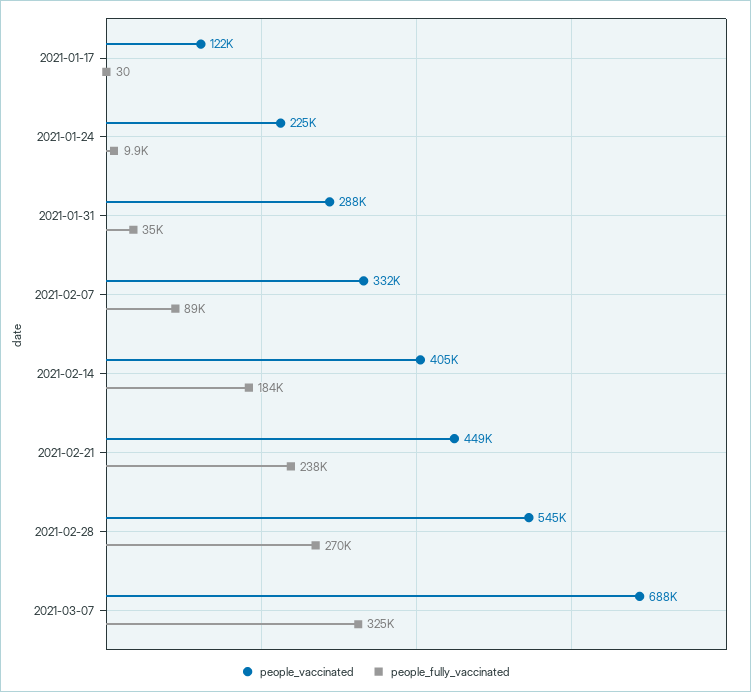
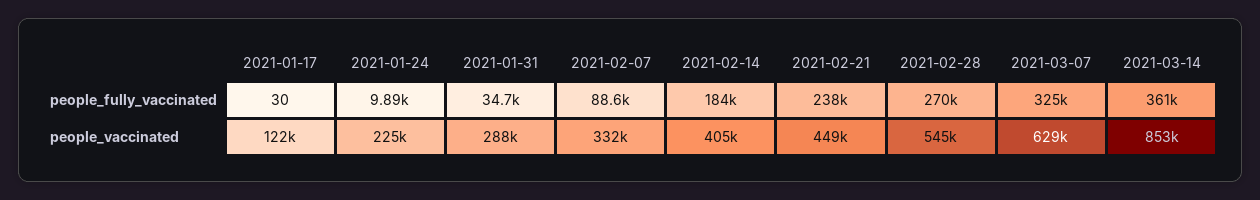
people_vaccinated, 2021-03-07: 688000 -> 629000
people_fully_vaccinated, 2021-03-14: none -> 361000
people_vaccinated, 2021-03-14: none -> 853000

